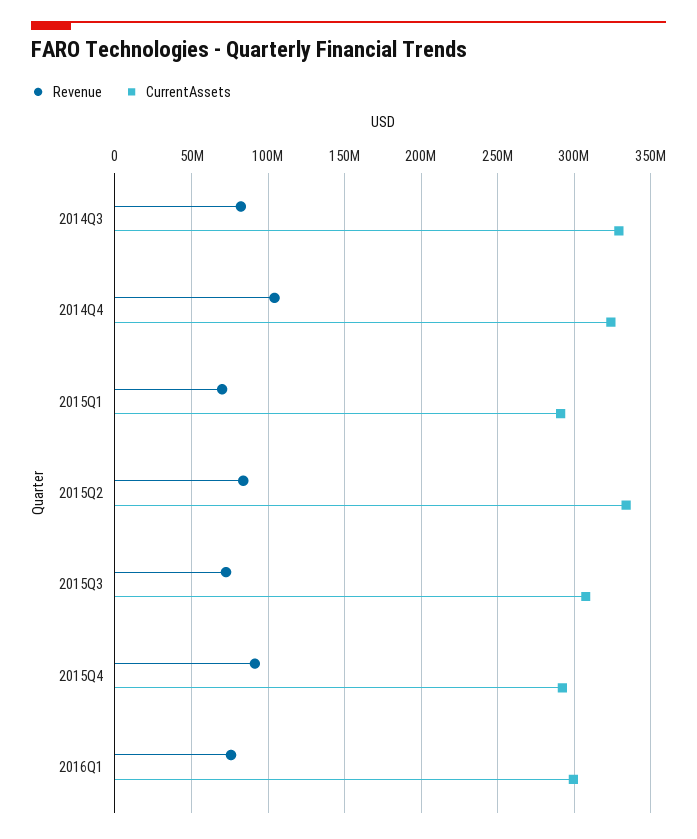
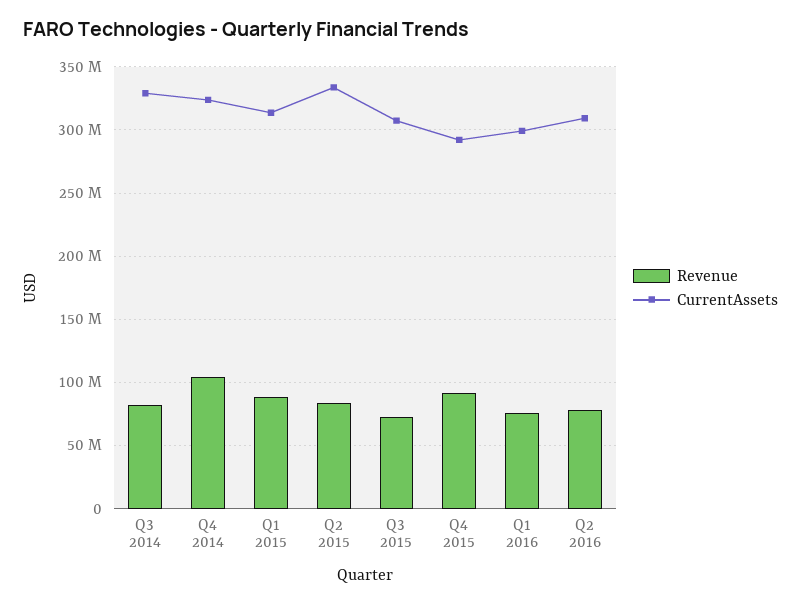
Revenue, 2015Q1: 70000000 -> 90000000
CurrentAssets, 2015Q1: 290000000 -> 315000000
Revenue, Q2 2016: none -> 80000000
CurrentAssets, Q2 2016: none -> 310000000

